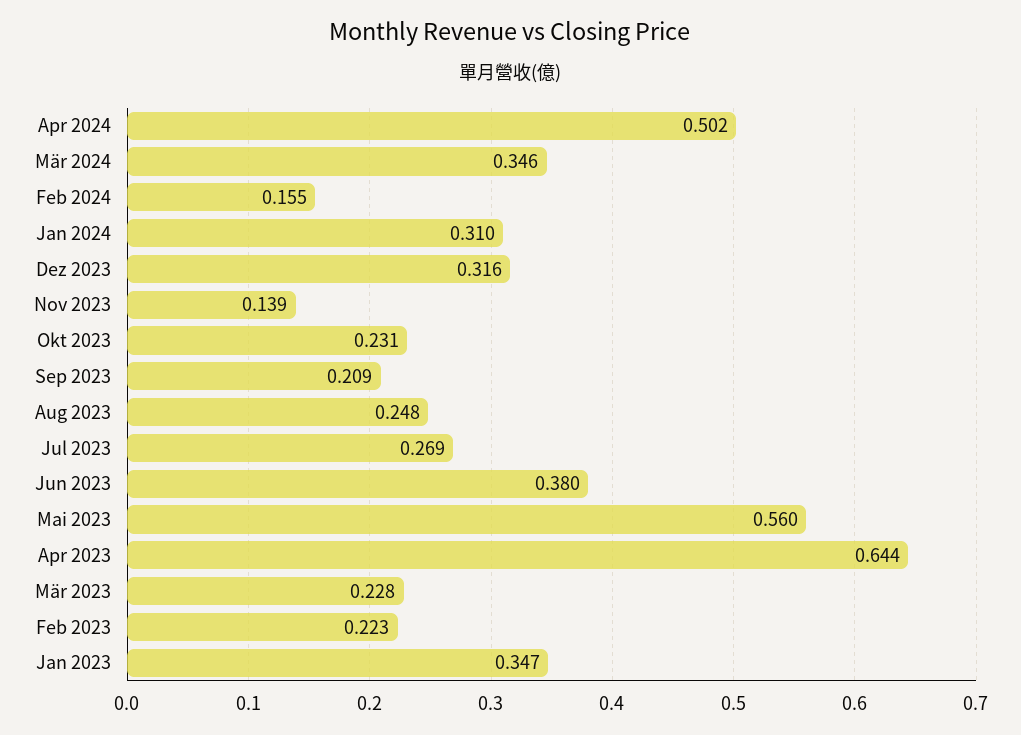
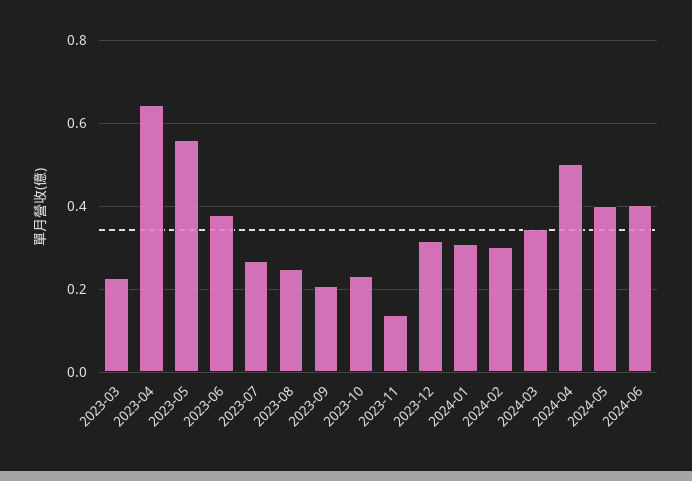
Feb 2024: 0.155 -> 0.3
Feb 2023: 0.223 -> none
Jan 2023: 0.347 -> none
2024-05: none -> 0.4
2024-06: none -> 0.4

